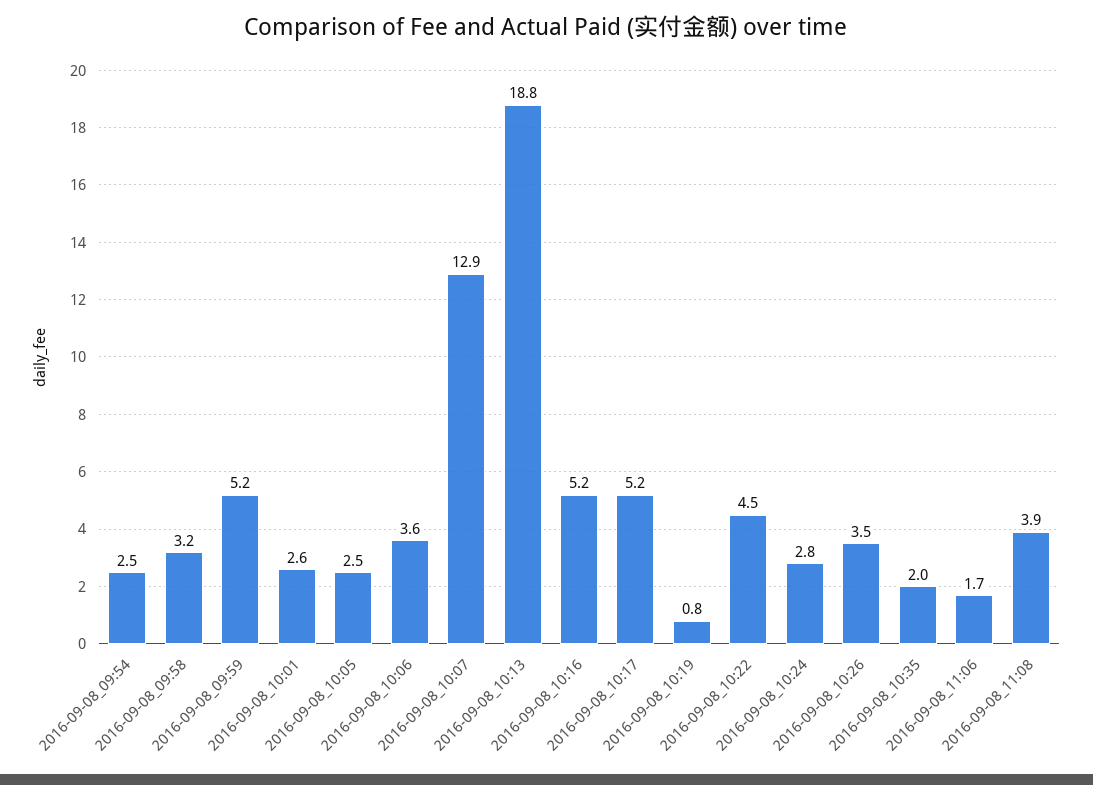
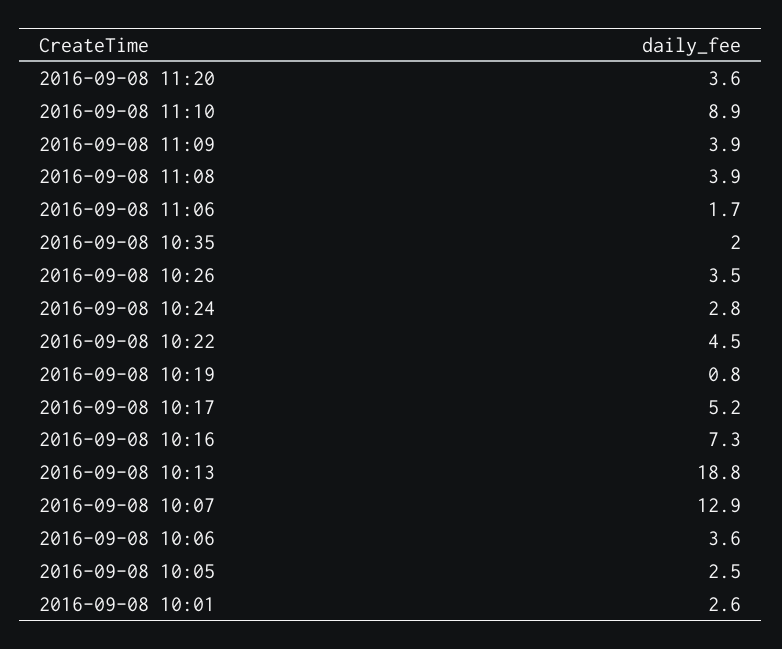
2016-09-08_09:54: 2.5 -> none
2016-09-08_09:58: 3.2 -> none
2016-09-08_09:59: 5.2 -> none
2016-09-08_10:16: 5.2 -> 7.3
2016-09-08 11:20: none -> 3.6
2016-09-08 11:10: none -> 8.9
2016-09-08 11:09: none -> 3.9

